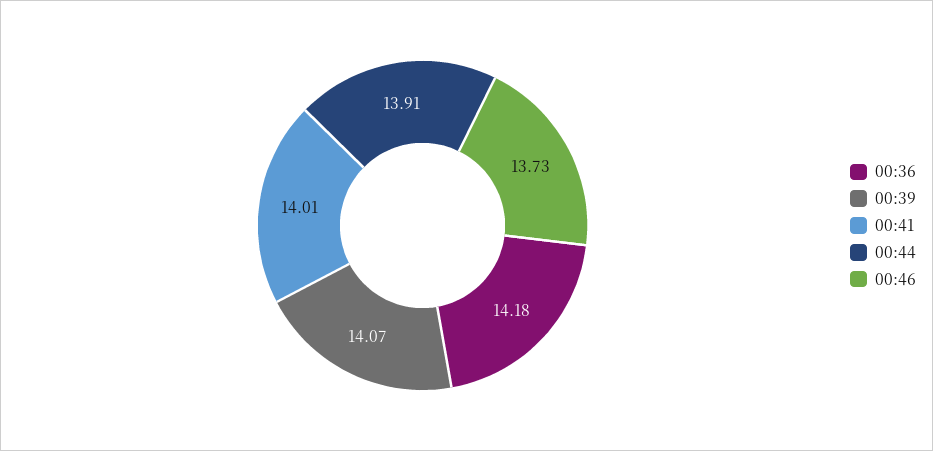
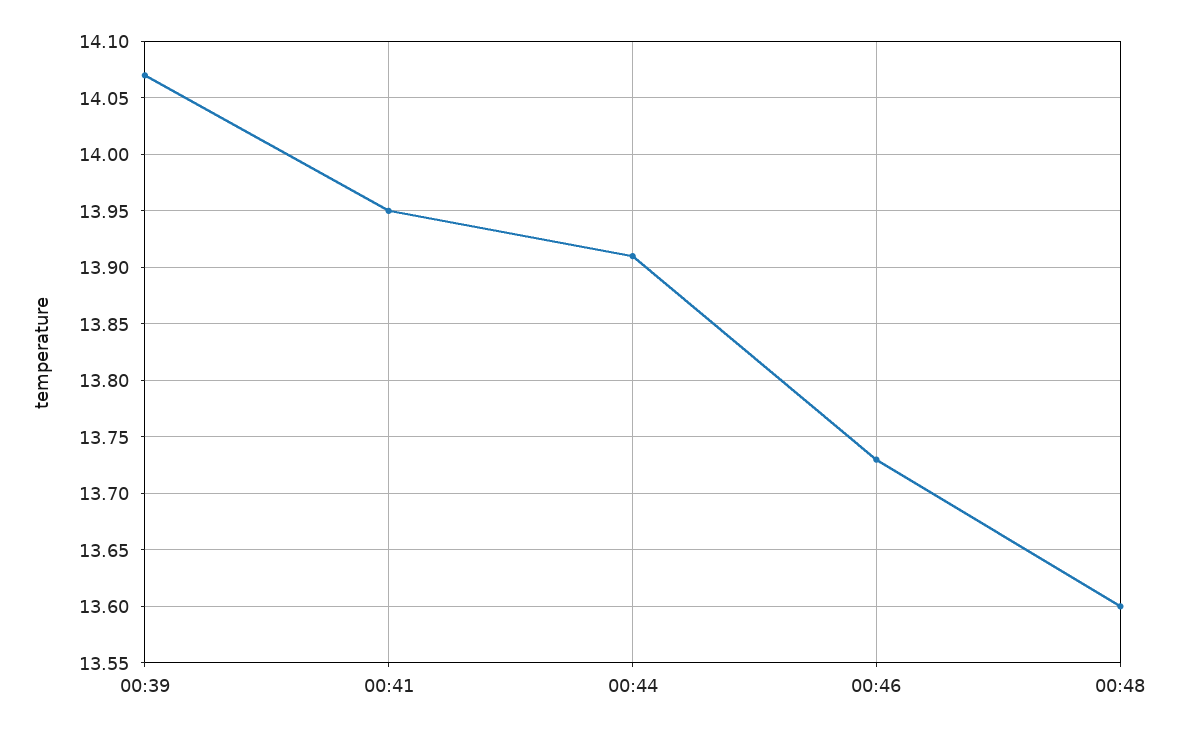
00:36: 14.18 -> none
00:41: 14.01 -> 13.95
00:48: none -> 13.6

